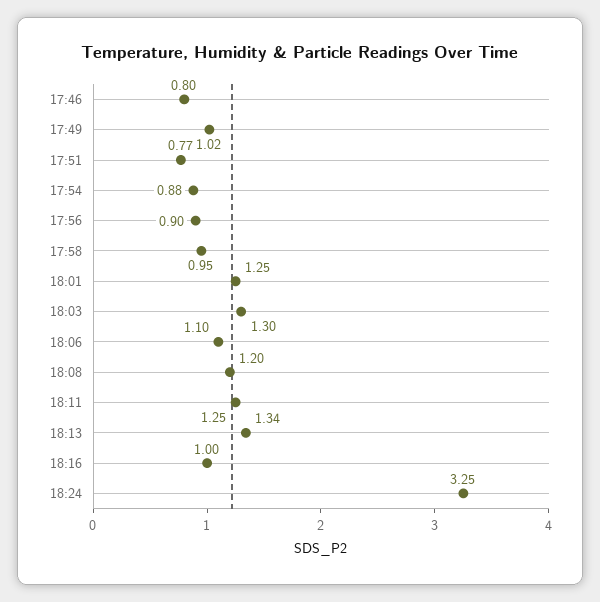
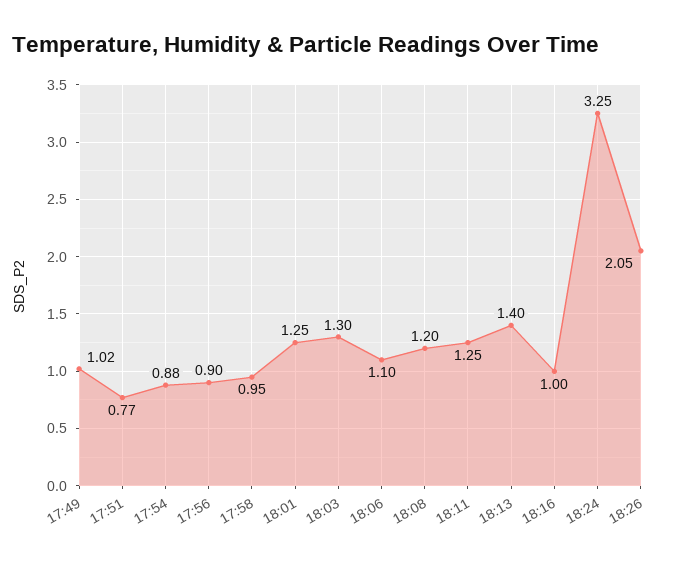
17:46: 0.8 -> none
18:13: 1.34 -> 1.4
18:26: none -> 2.05

